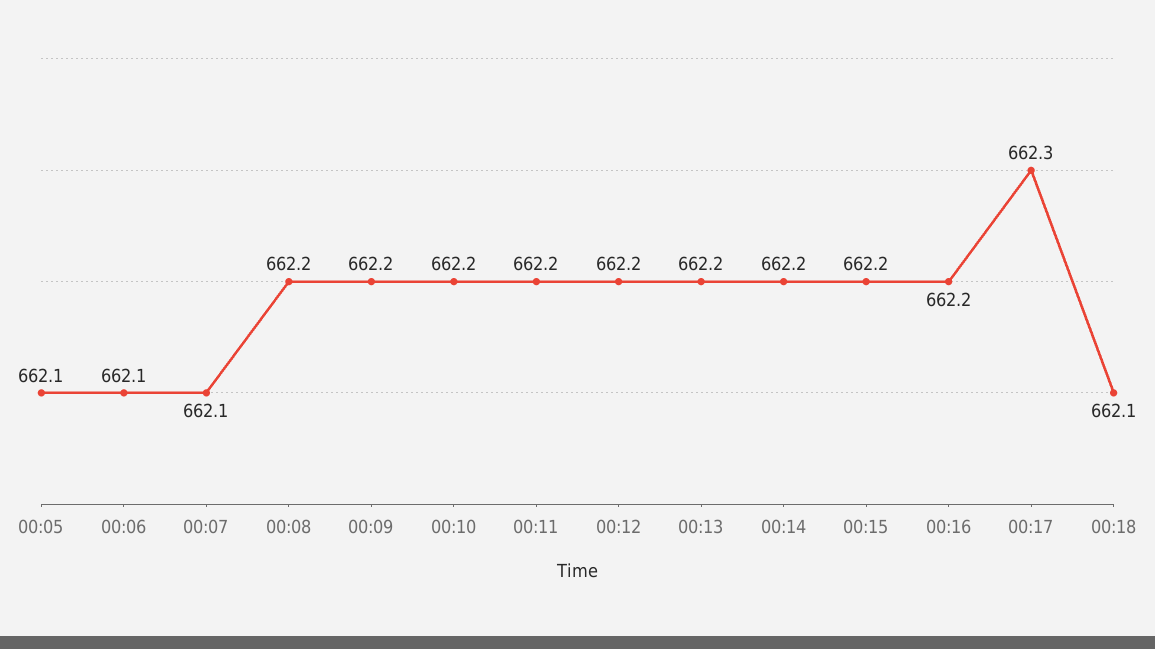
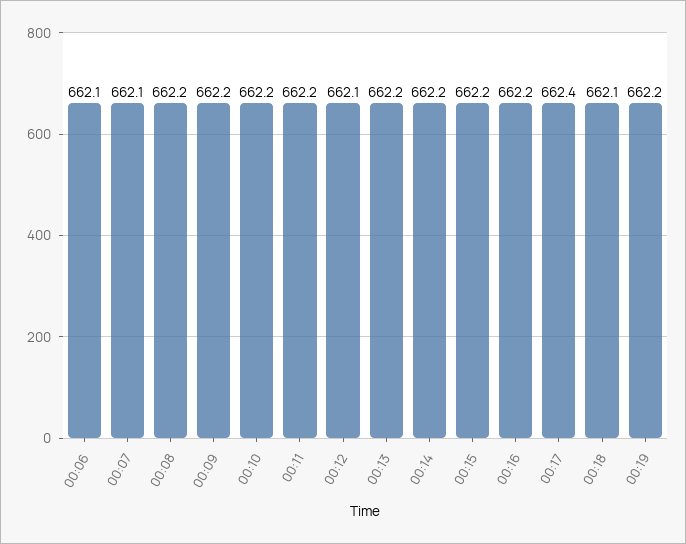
00:05: 662.1 -> none
00:12: 662.2 -> 662.1
00:17: 662.3 -> 662.4
00:19: none -> 662.2

